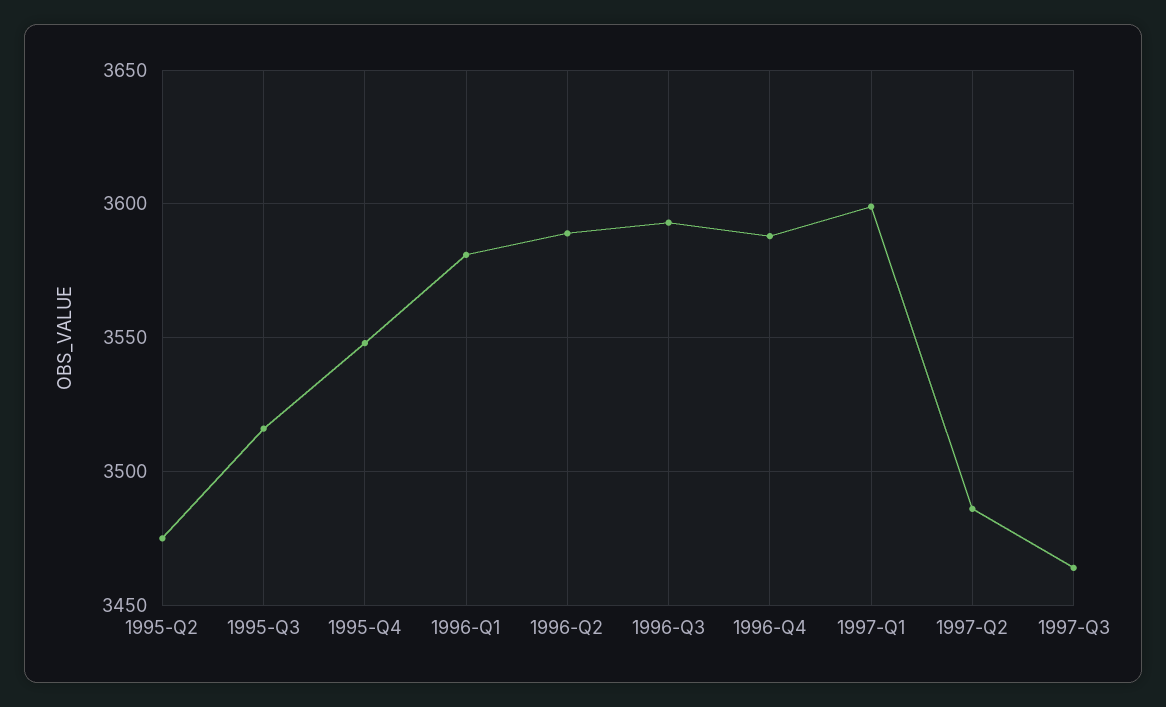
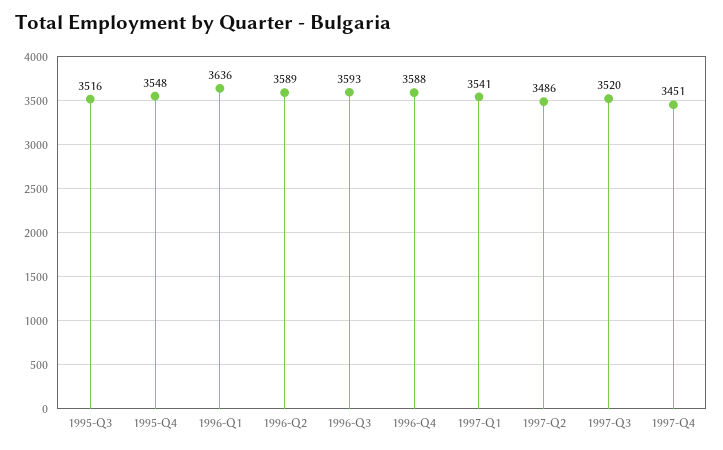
1995-Q2: 3475 -> none
1996-Q1: 3580 -> 3636
1997-Q1: 3600 -> 3541
1997-Q3: 3465 -> 3520
1997-Q4: none -> 3451

